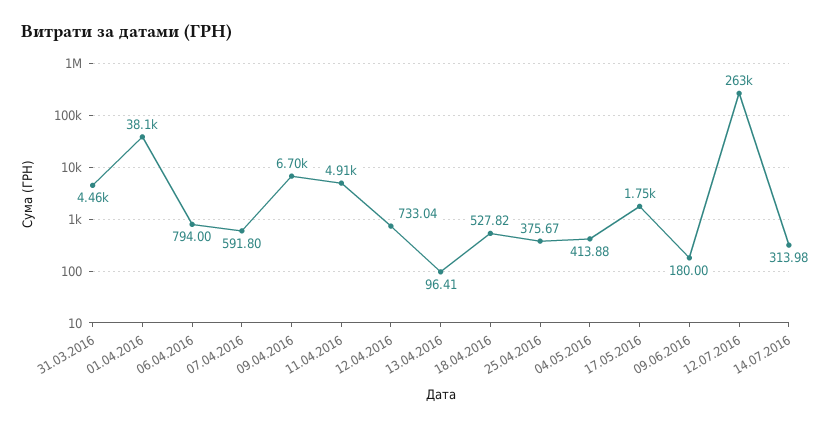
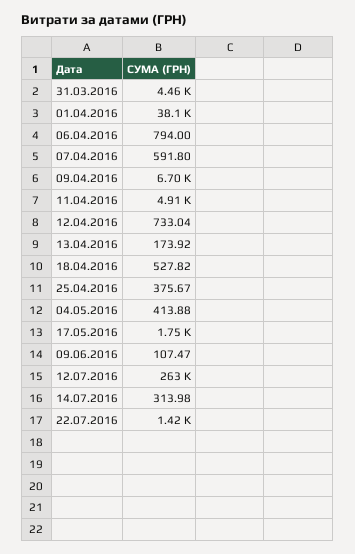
13.04.2016: 96.41 -> 173.92
09.06.2016: 180 -> 107.47
22.07.2016: none -> 1420

